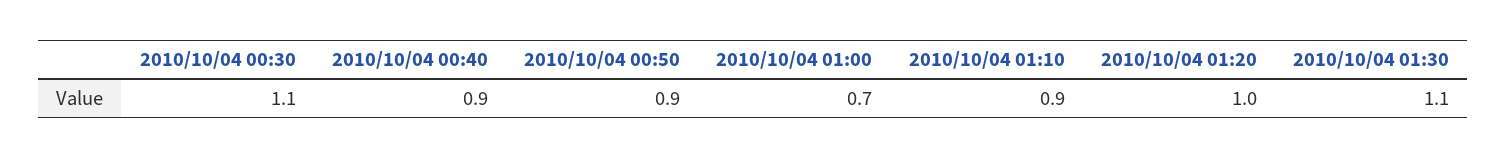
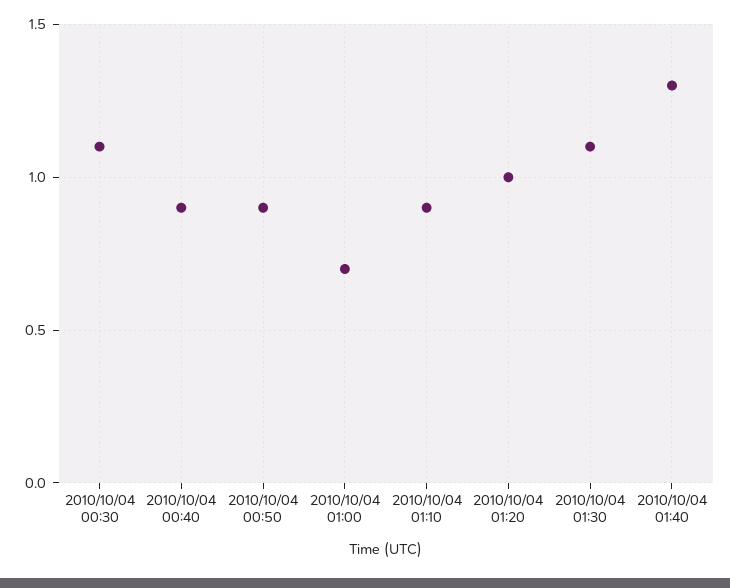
2010/10/04 01:40: none -> 1.3

